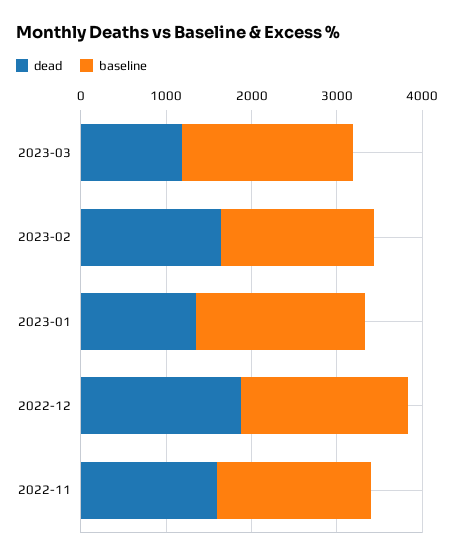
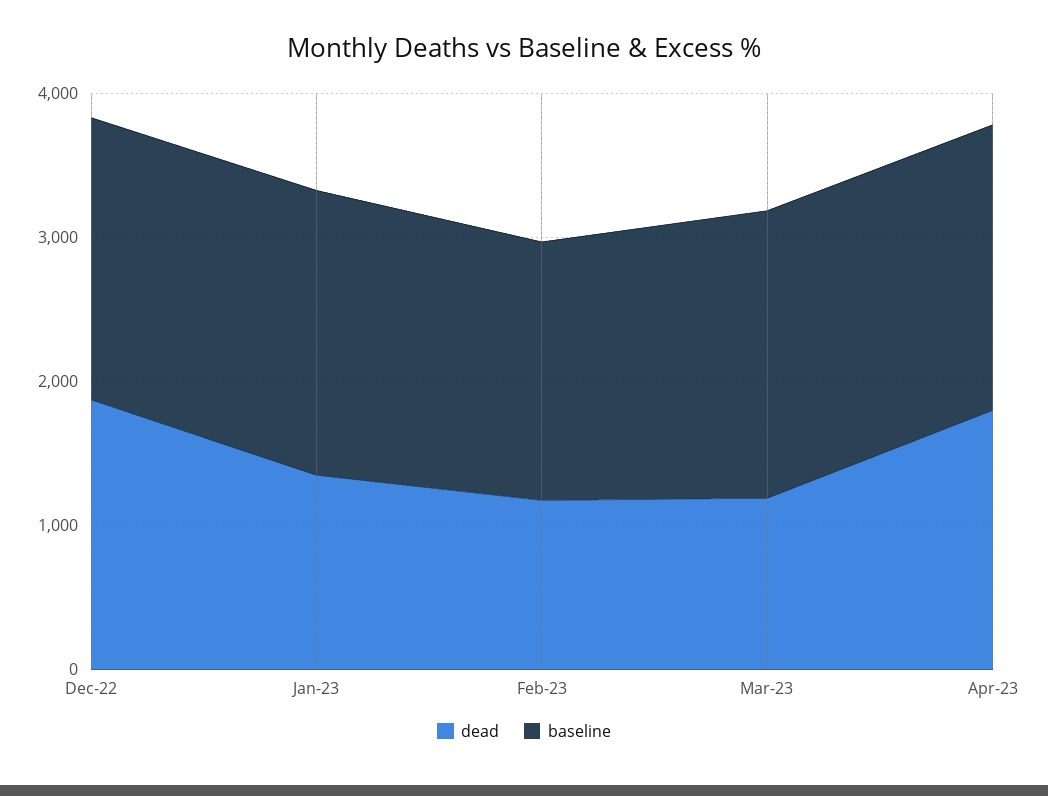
dead, 2023-02: 1600 -> 1200
dead, 2022-11: 1600 -> none
baseline, 2022-11: 1800 -> none
dead, Apr-23: none -> 1800
baseline, Apr-23: none -> 2000

